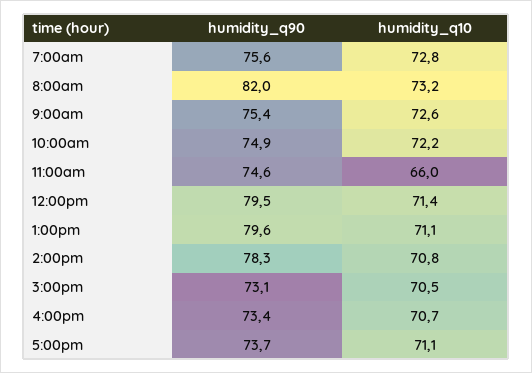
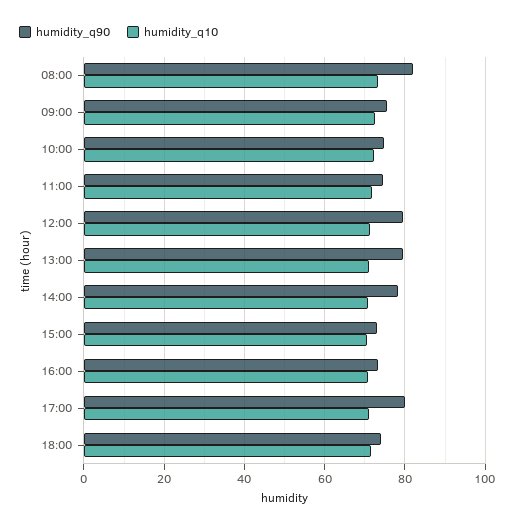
humidity_q90, 7:00am: 75.6 -> none
humidity_q10, 7:00am: 72.8 -> none
humidity_q10, 11:00am: 66 -> 72
humidity_q90, 5:00pm: 73.7 -> 80
humidity_q90, 18:00: none -> 74
humidity_q10, 18:00: none -> 72

